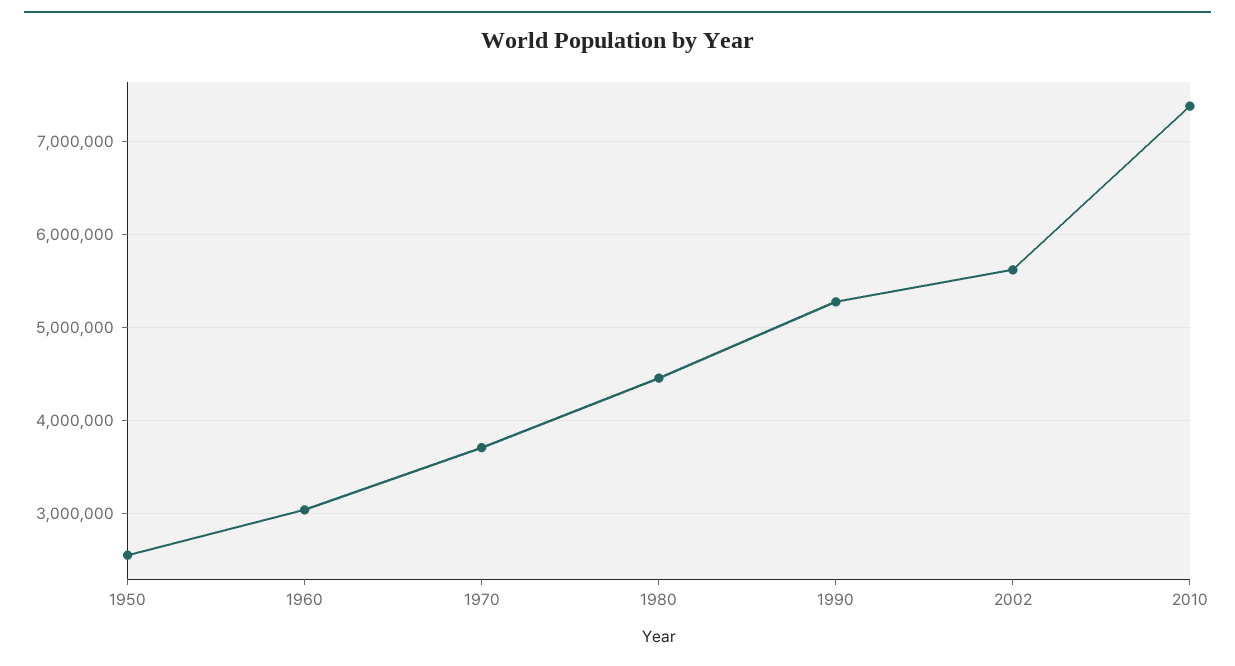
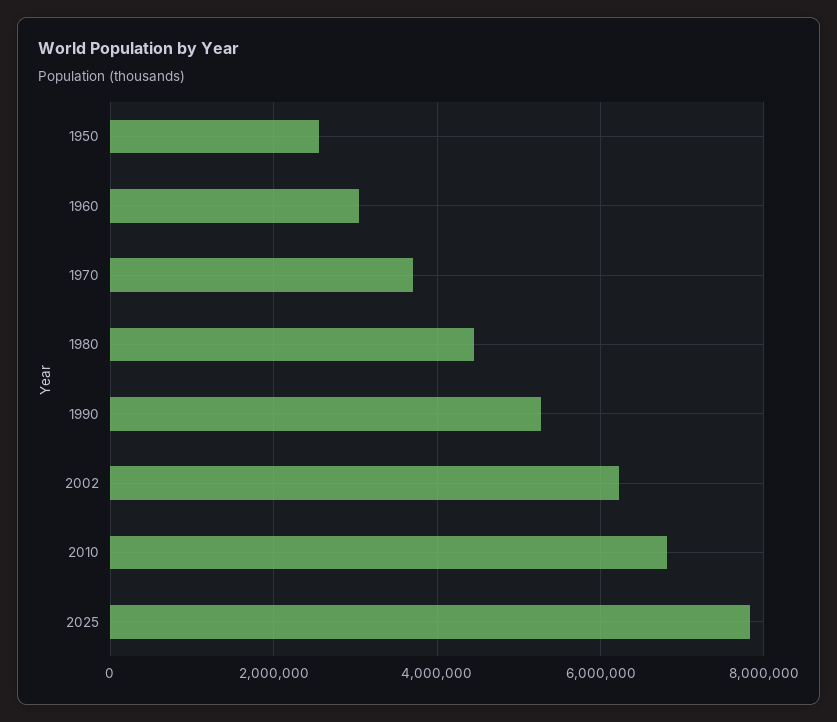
2002: 5600000 -> 6200000
2010: 7400000 -> 6800000
2025: none -> 7800000

